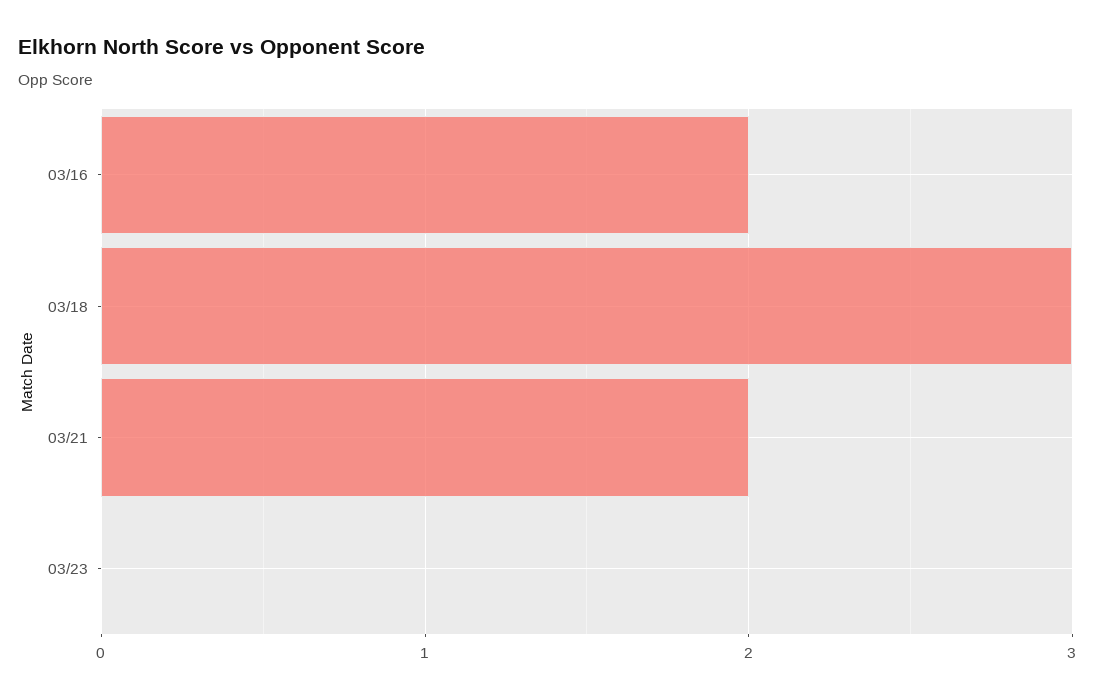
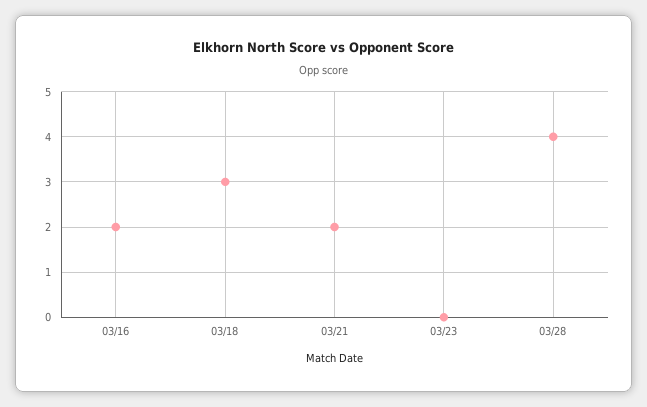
03/28: none -> 4

